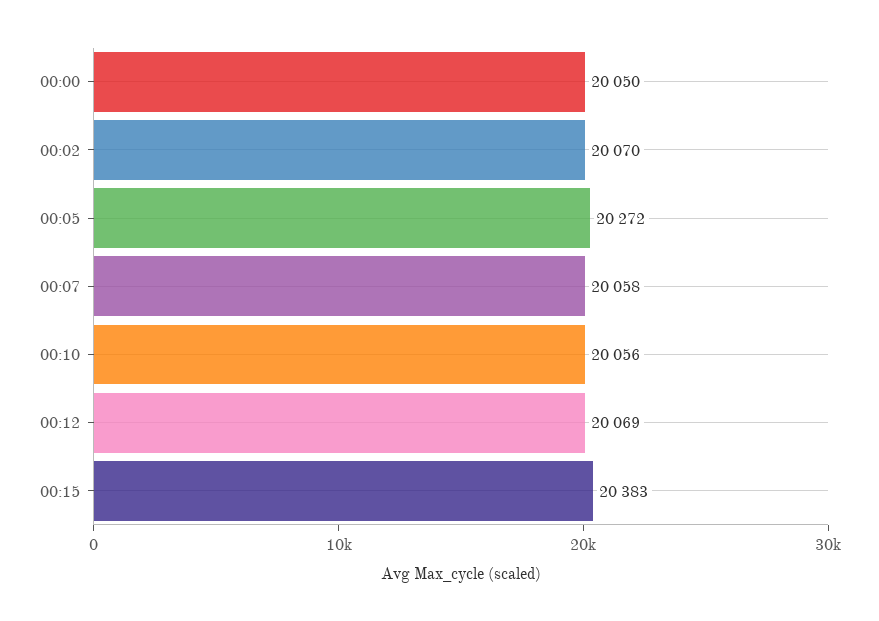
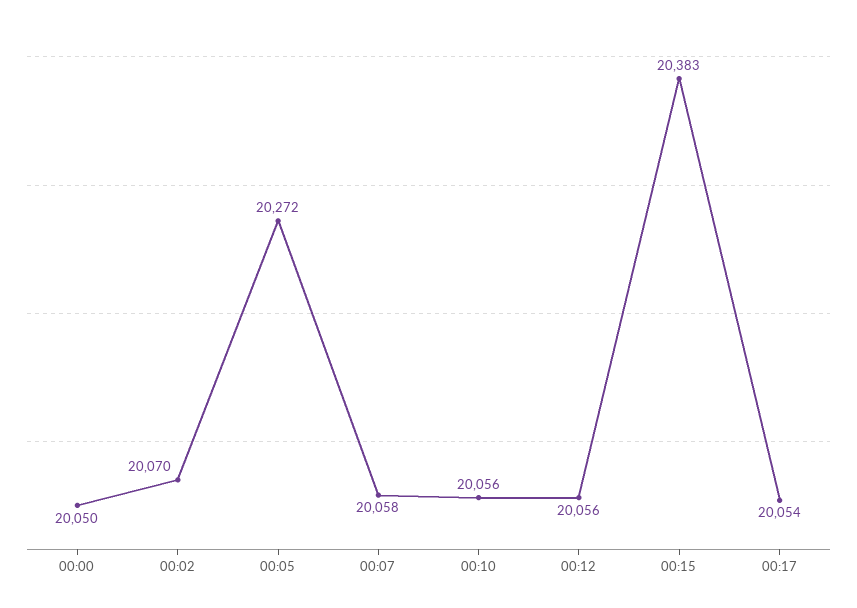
00:12: 20069 -> 20056
00:17: none -> 20054

